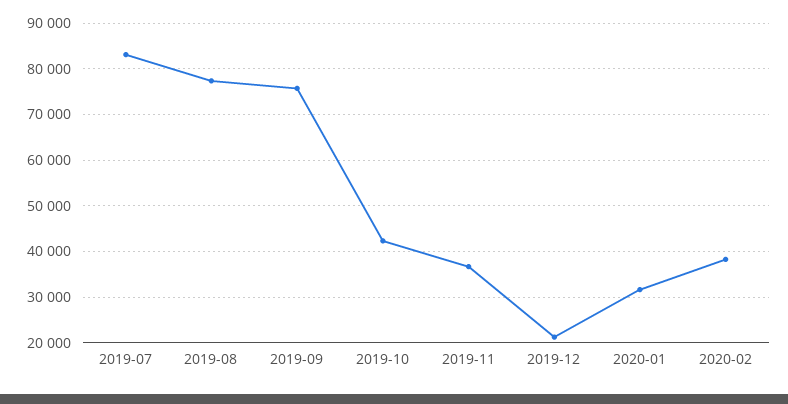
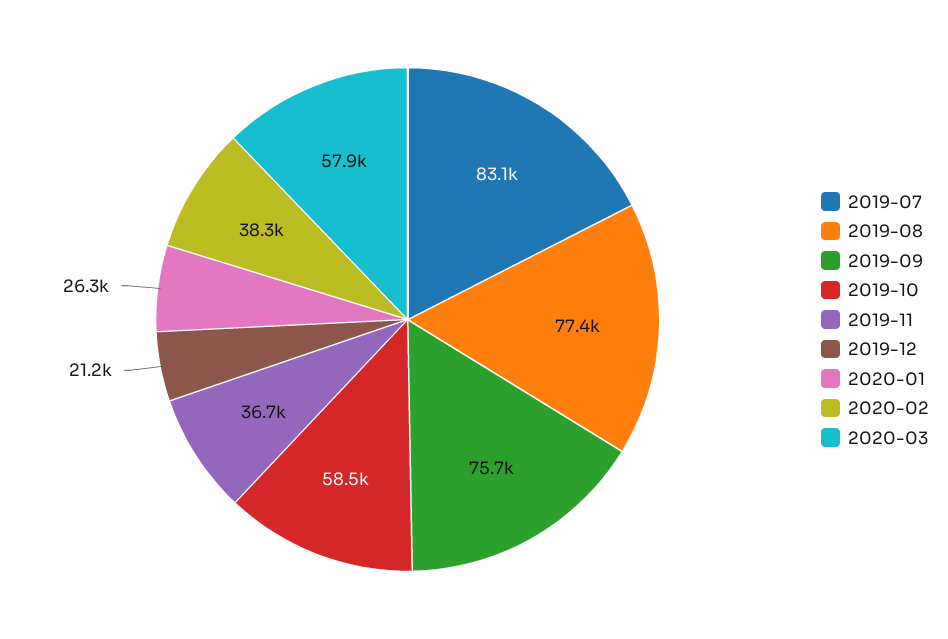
2019-10: 42000 -> 58500
2020-01: 32000 -> 26300
2020-03: none -> 57900

